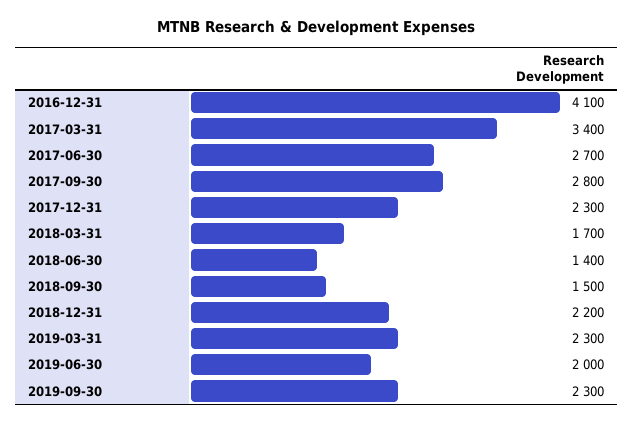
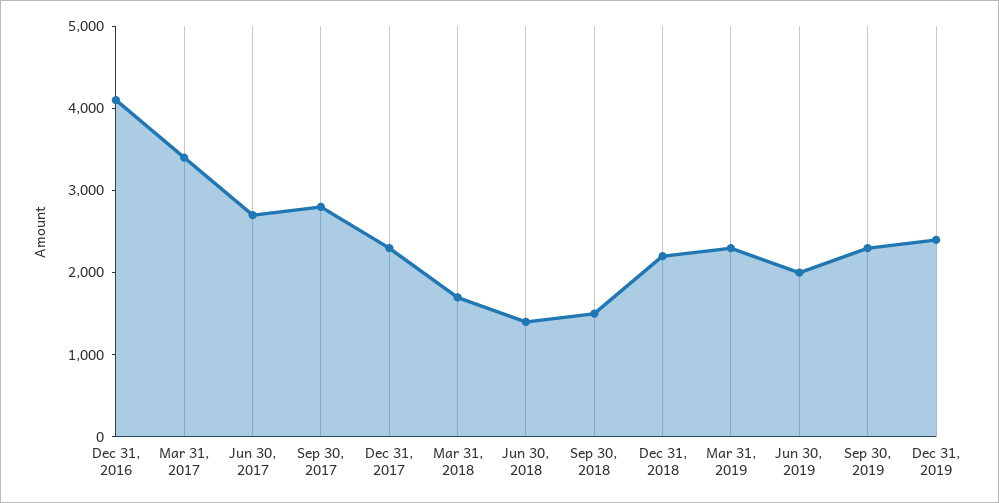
Dec 31, 2019: none -> 2400

